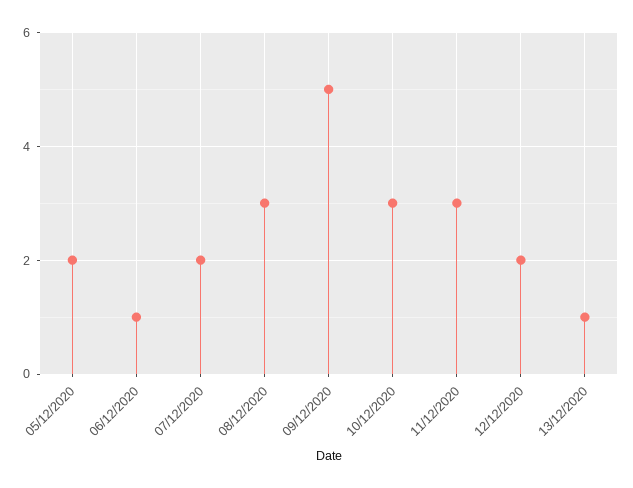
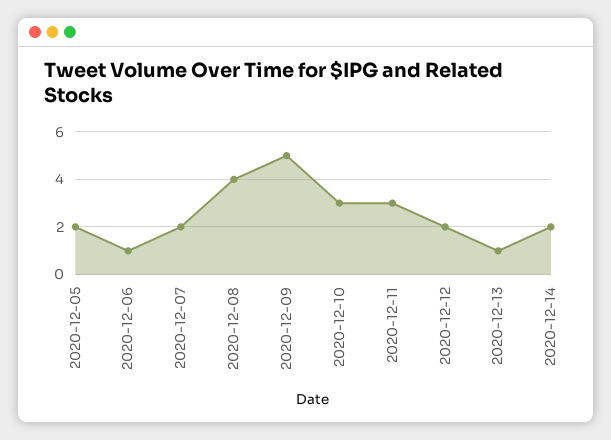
08/12/2020: 3 -> 4
2020-12-14: none -> 2

